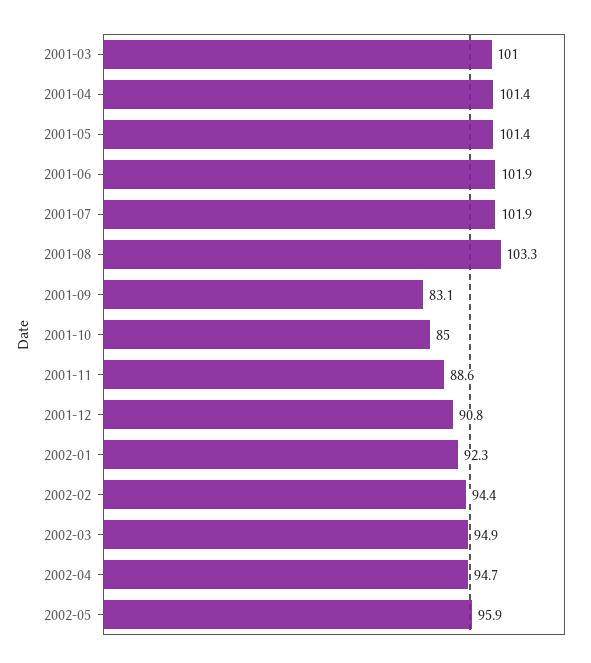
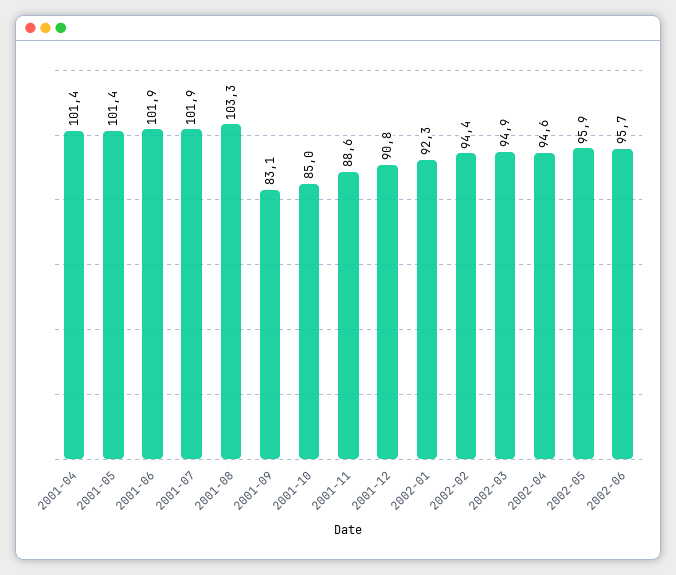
2001-03: 101 -> none
2002-04: 94.7 -> 94.6
2002-06: none -> 95.7

